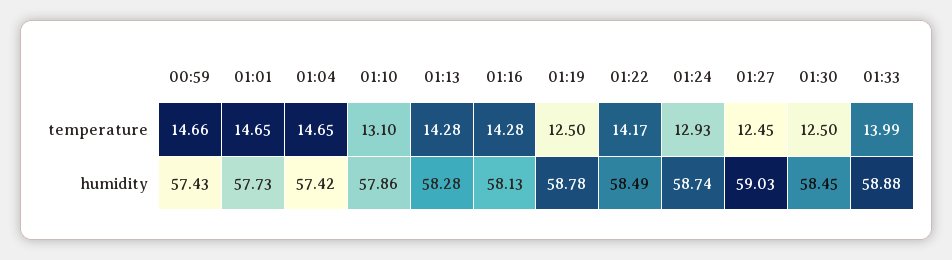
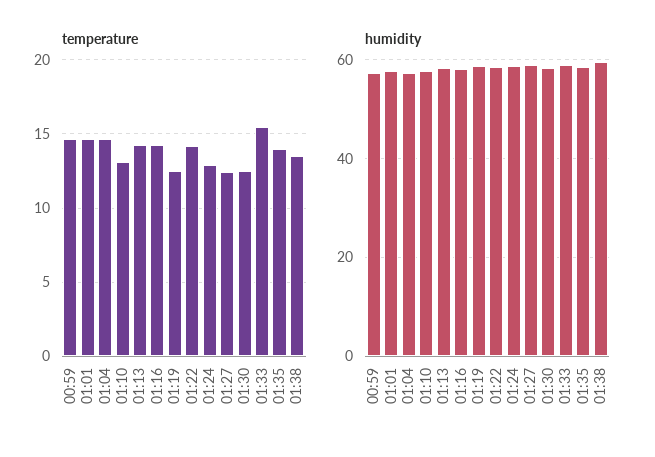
temperature, 01:33: 13.99 -> 15.5
temperature, 01:35: none -> 14
temperature, 01:38: none -> 13.5
humidity, 01:35: none -> 58
humidity, 01:38: none -> 60

